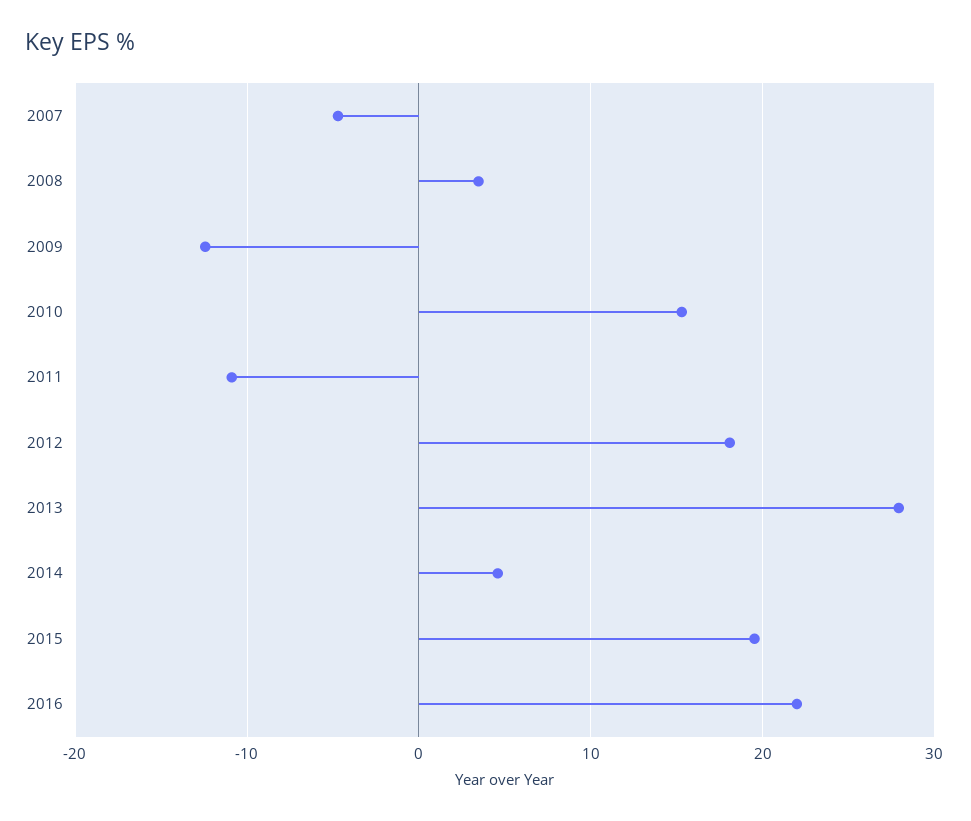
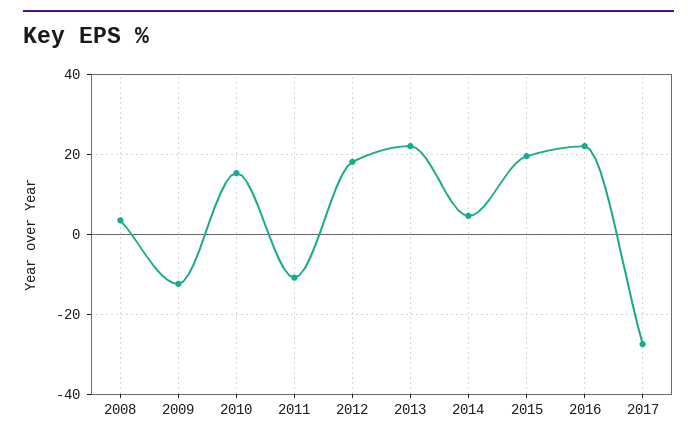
2007: -5 -> none
2013: 28 -> 22
2017: none -> -28

